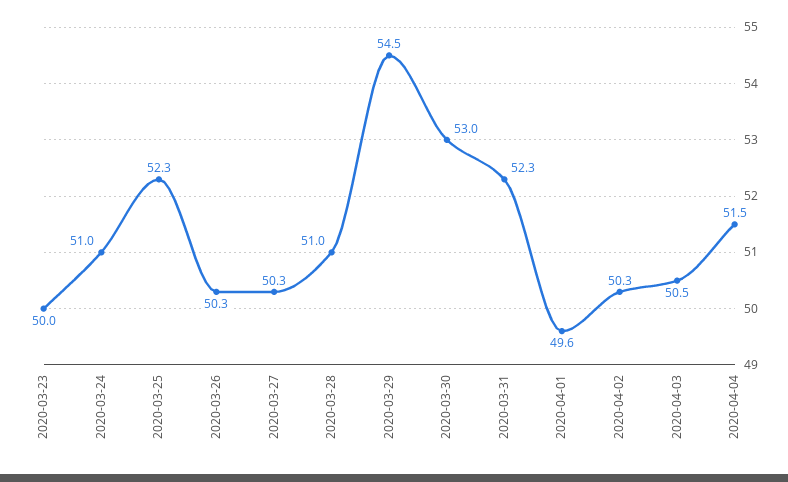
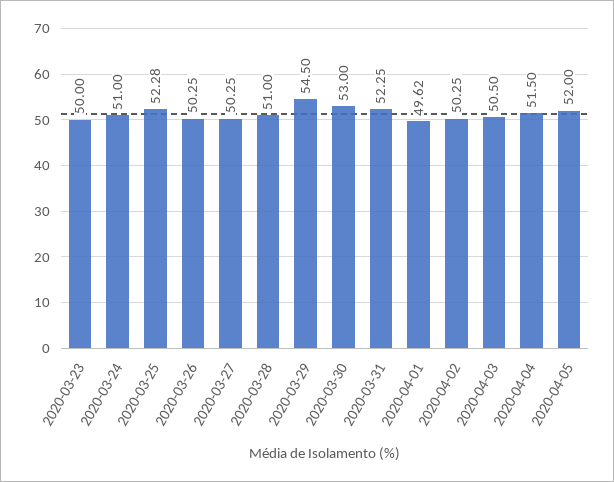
2020-04-05: none -> 52

